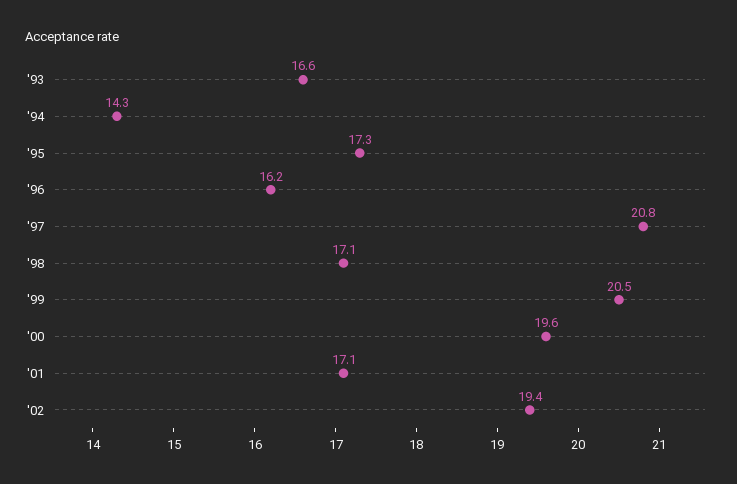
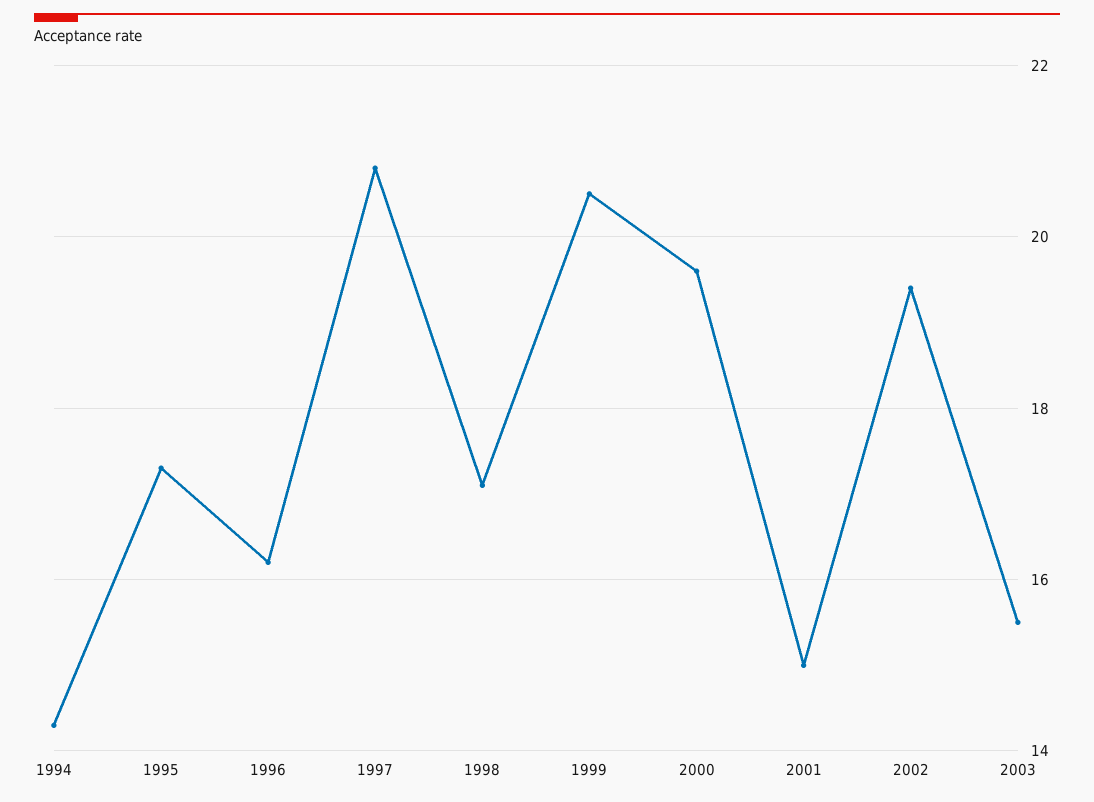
'93: 16.6 -> none
'01: 17.1 -> 15
2003: none -> 15.5

